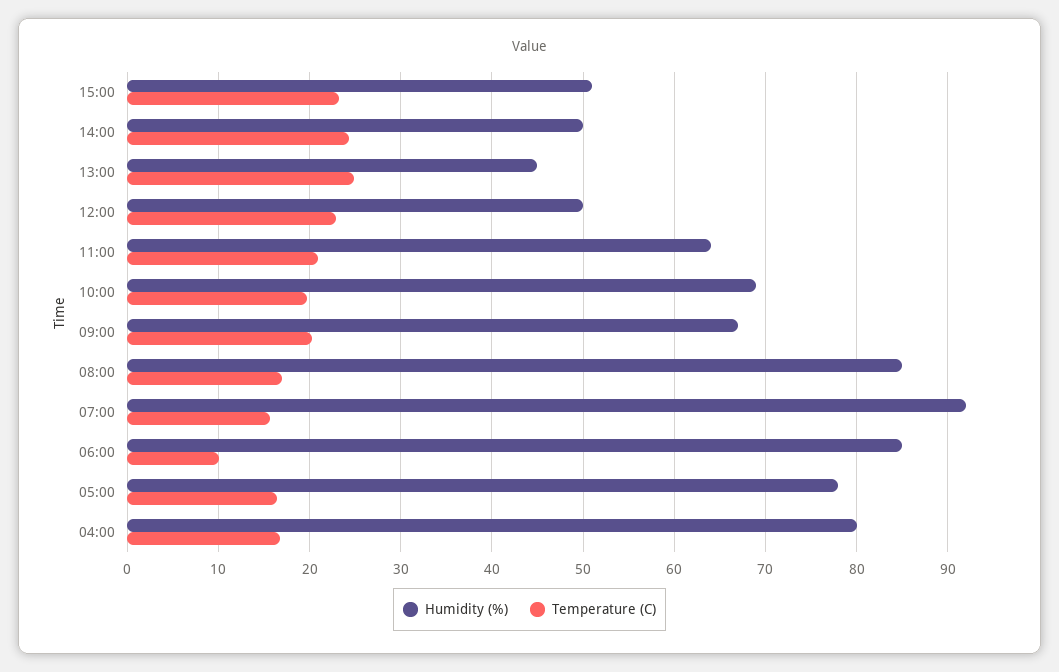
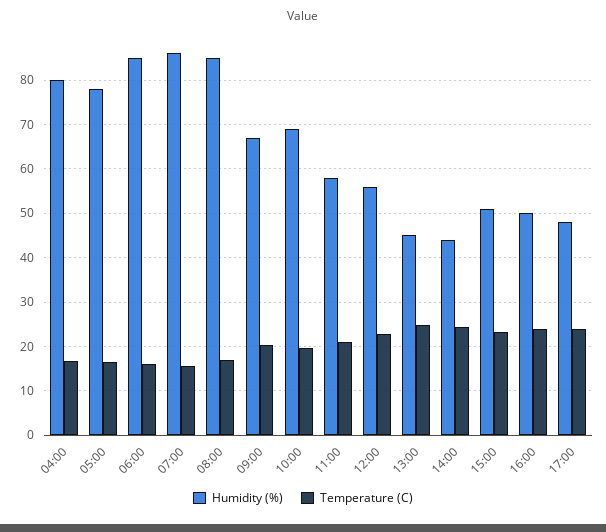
Humidity (%), 14:00: 50 -> 44
Humidity (%), 12:00: 50 -> 56
Humidity (%), 11:00: 64 -> 58
Humidity (%), 07:00: 92 -> 86
Temperature (C), 06:00: 10 -> 16
Humidity (%), 16:00: none -> 50
Temperature (C), 16:00: none -> 24
Humidity (%), 17:00: none -> 48
Temperature (C), 17:00: none -> 24

